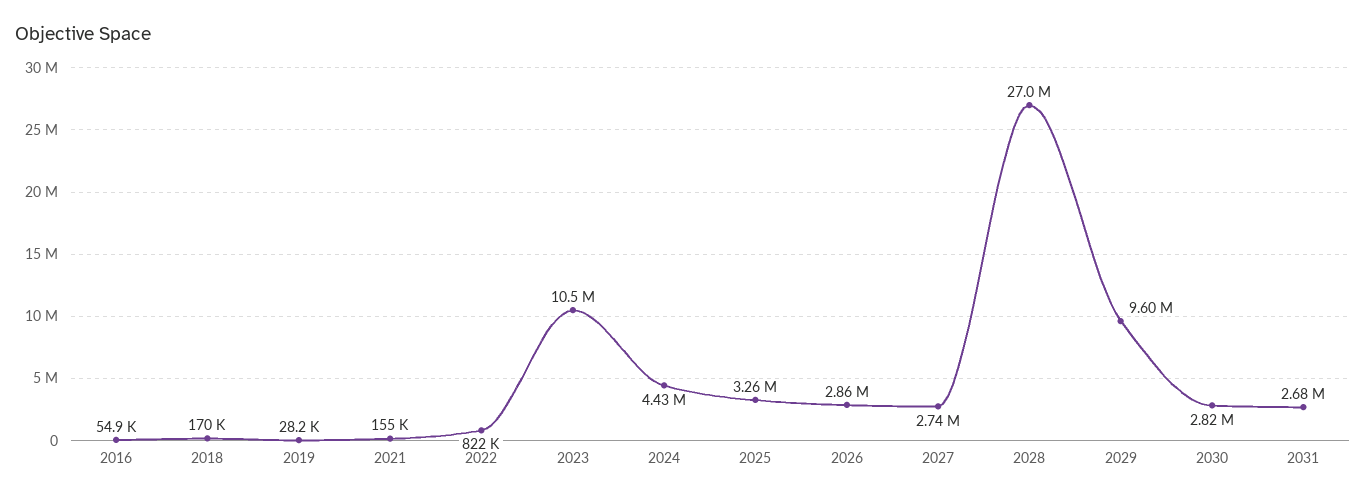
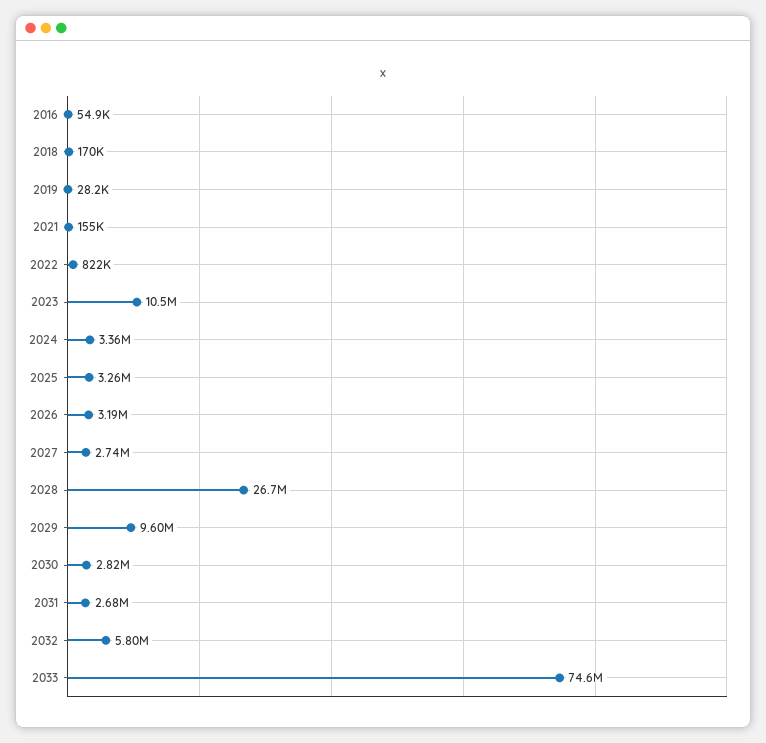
2024: 4430000 -> 3360000
2026: 2860000 -> 3190000
2028: 27000000 -> 26700000
2032: none -> 5800000
2033: none -> 74600000

